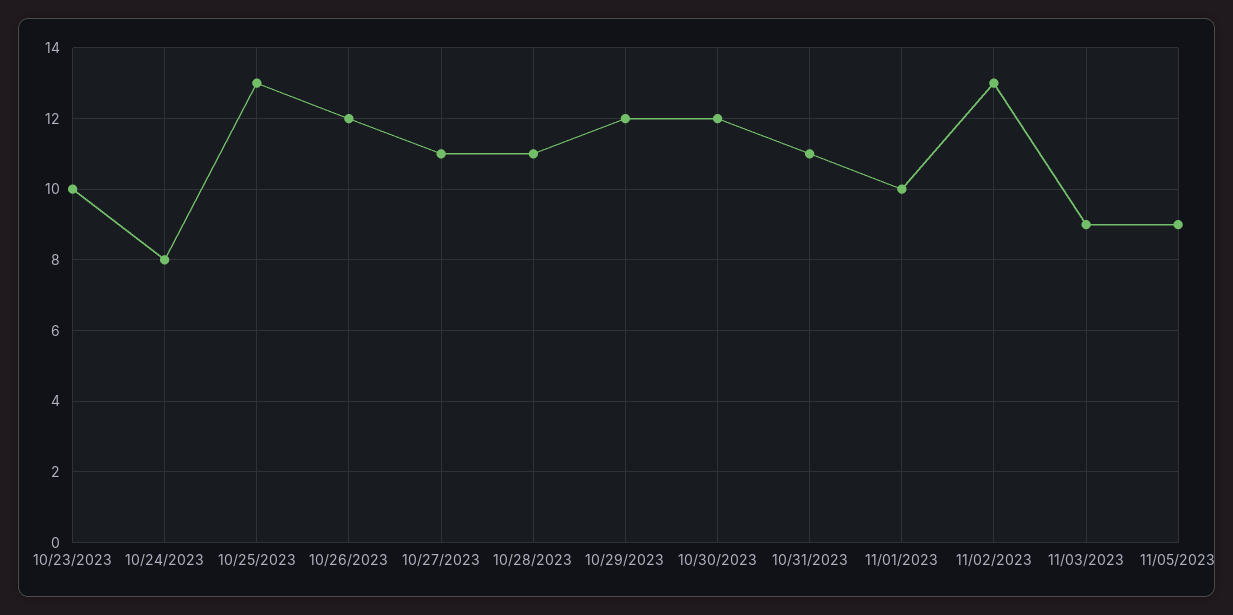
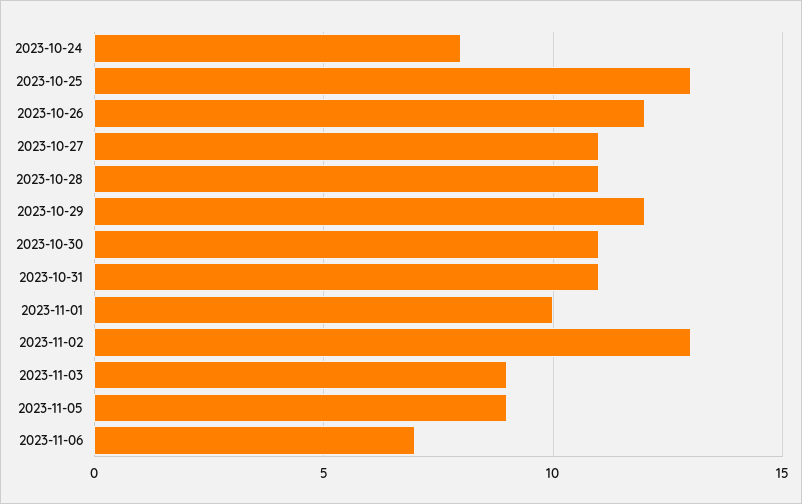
10/23/2023: 10 -> none
10/30/2023: 12 -> 11
2023-11-06: none -> 7

